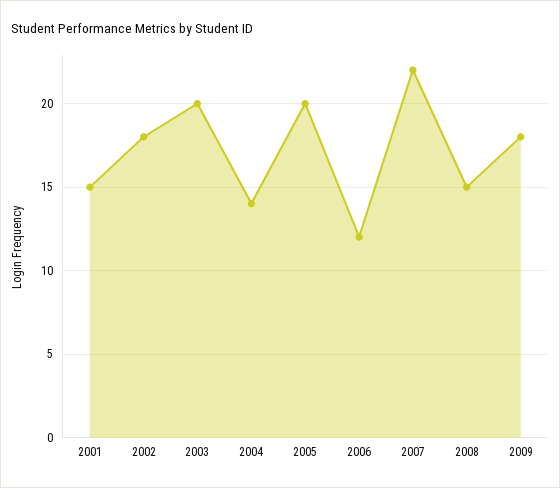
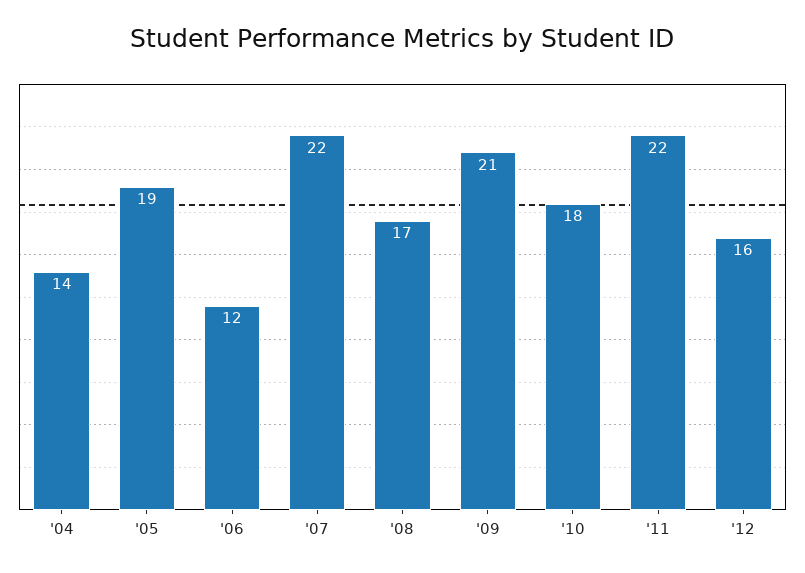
2001: 15 -> none
2002: 18 -> none
2003: 20 -> none
2005: 20 -> 19
2008: 15 -> 17
2009: 18 -> 21
'10: none -> 18
'11: none -> 22
'12: none -> 16

